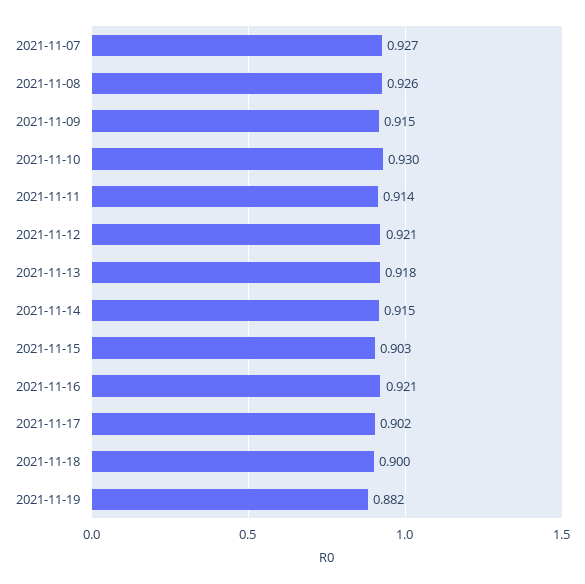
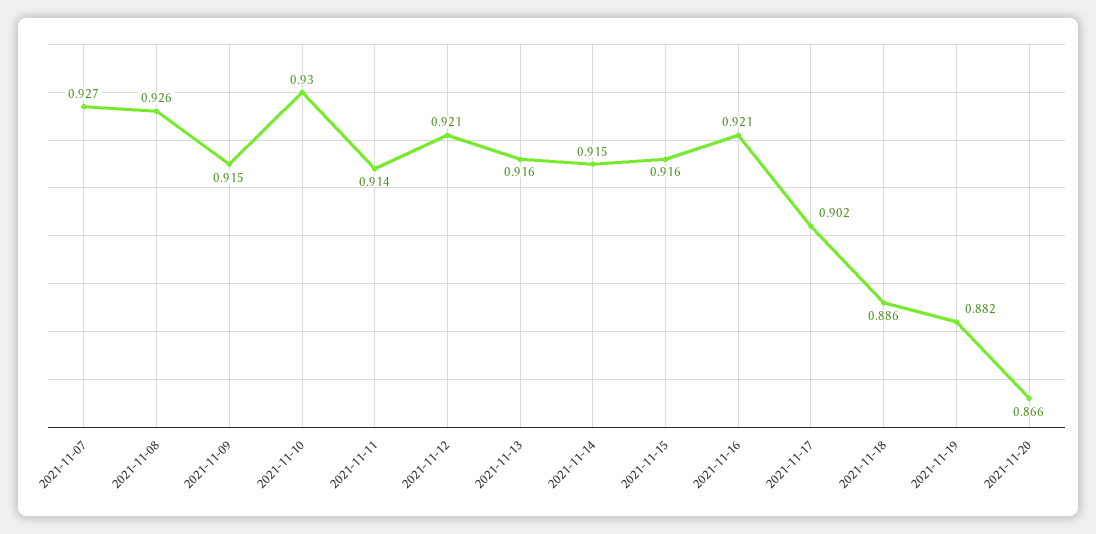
2021-11-13: 0.918 -> 0.916
2021-11-15: 0.903 -> 0.916
2021-11-18: 0.9 -> 0.886
2021-11-20: none -> 0.866

